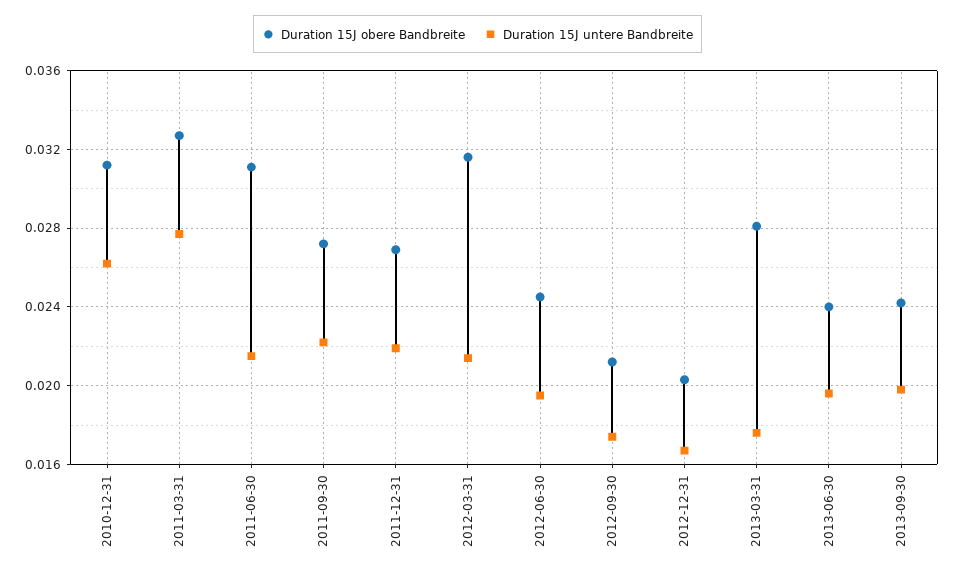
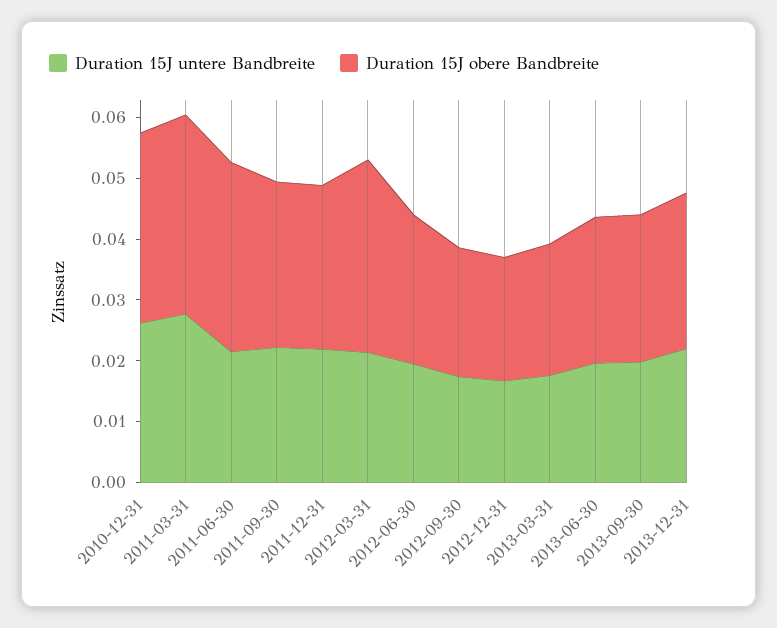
Duration 15J obere Bandbreite, 2013-03-31: 0.028 -> 0.022
Duration 15J untere Bandbreite, 2013-12-31: none -> 0.022
Duration 15J obere Bandbreite, 2013-12-31: none -> 0.026

